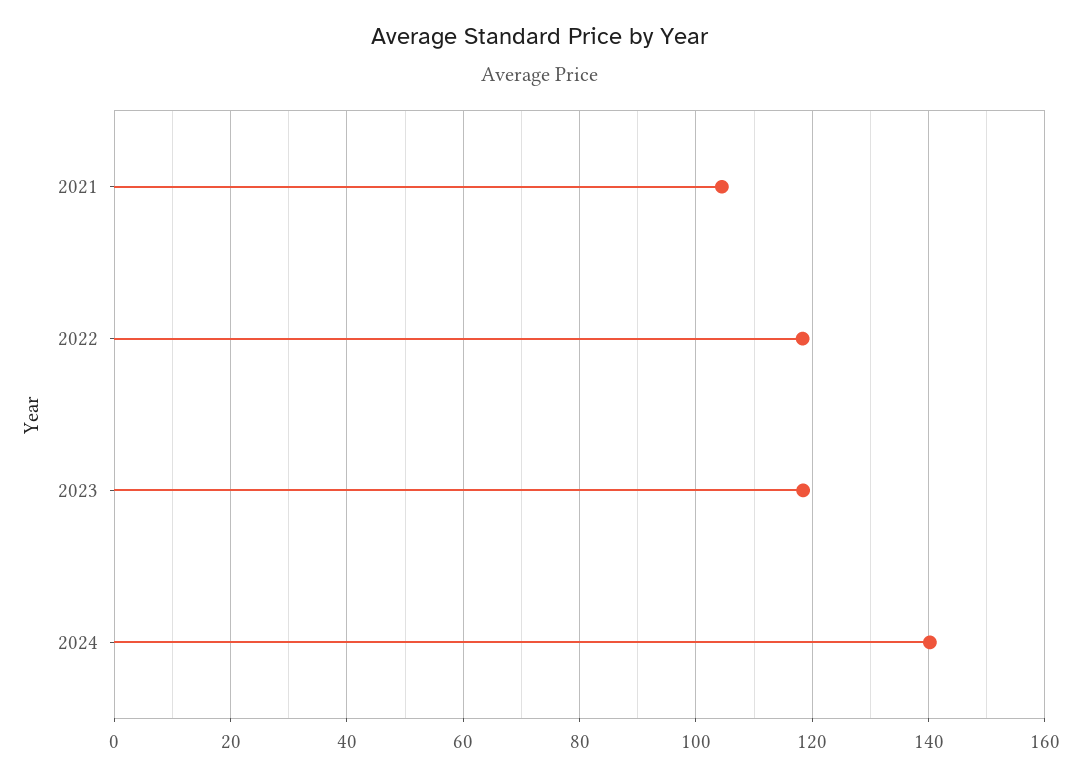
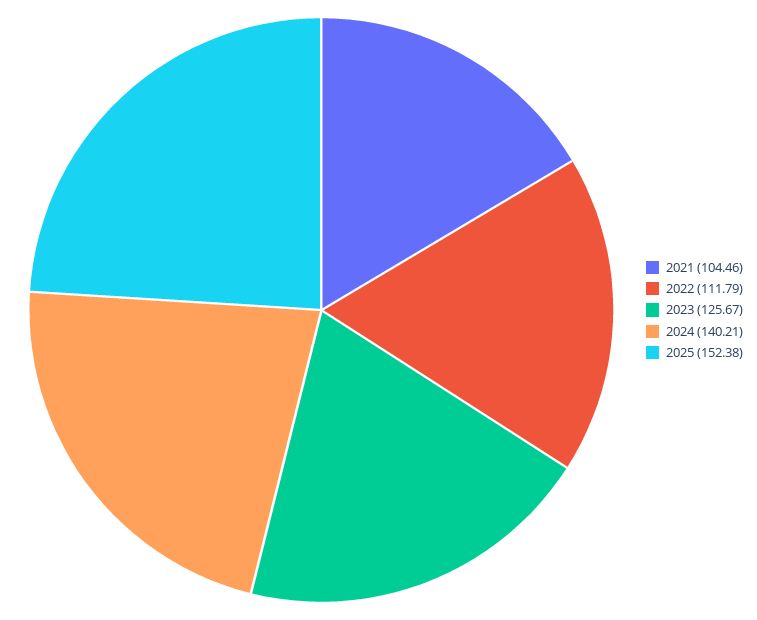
2022: 118 -> 111.79
2023: 118 -> 125.67
2025: none -> 152.38

